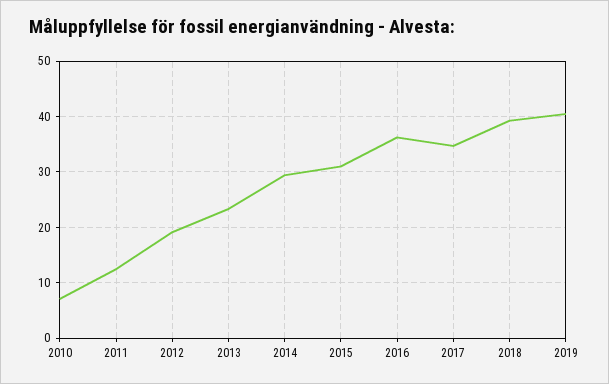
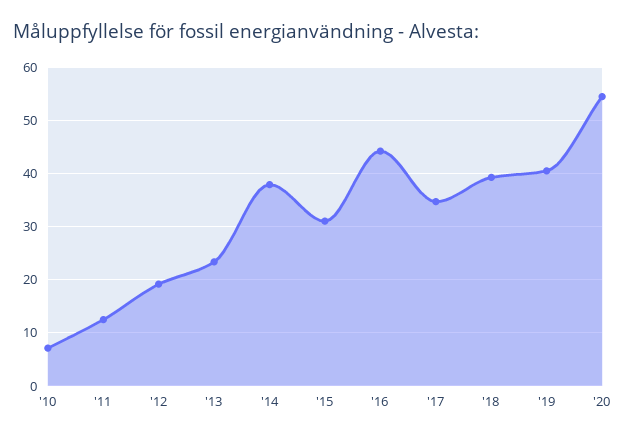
2014: 30 -> 38
2016: 36 -> 44
'20: none -> 54

